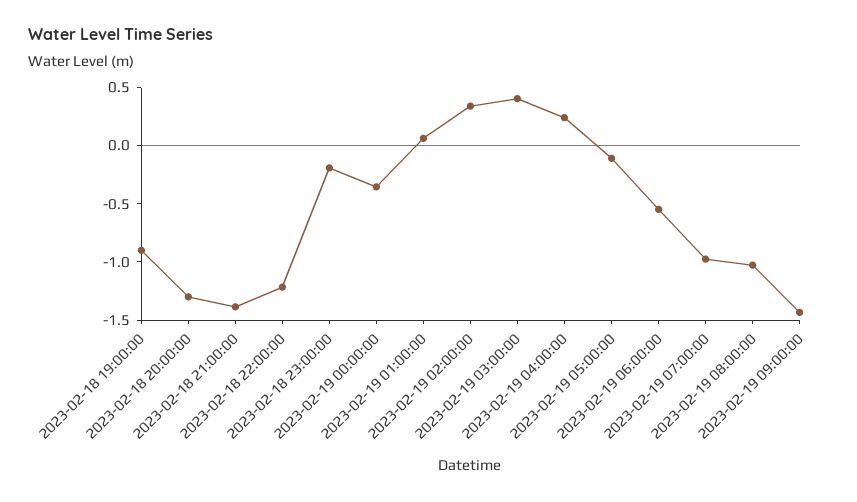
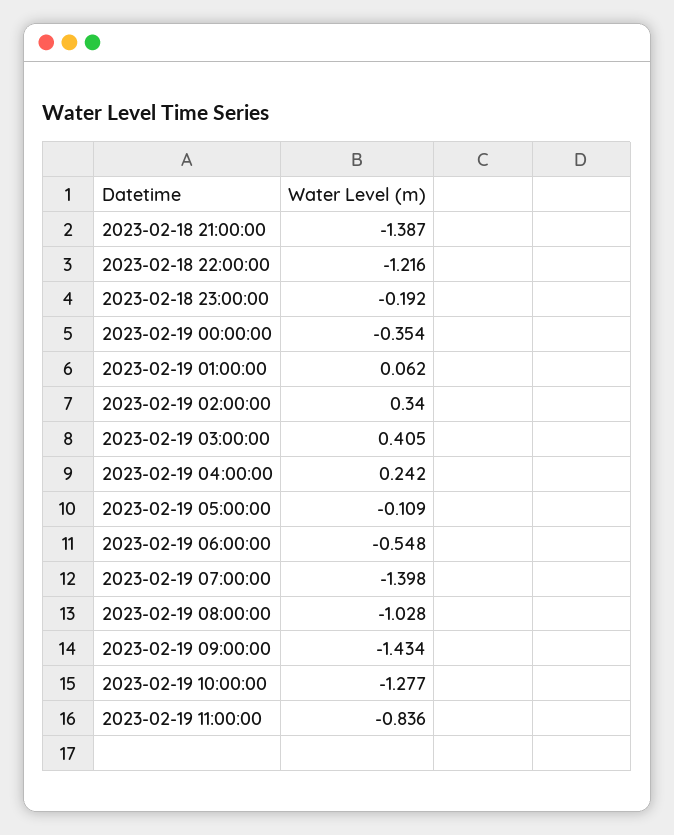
2023-02-18 19:00:00: -0.9 -> none
2023-02-18 20:00:00: -1.3 -> none
2023-02-19 07:00:00: -1 -> -1.398
2023-02-19 10:00:00: none -> -1.277
2023-02-19 11:00:00: none -> -0.836

